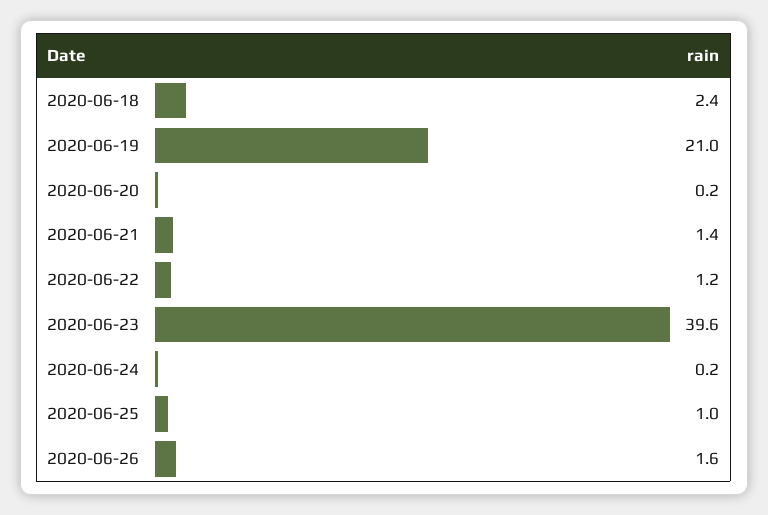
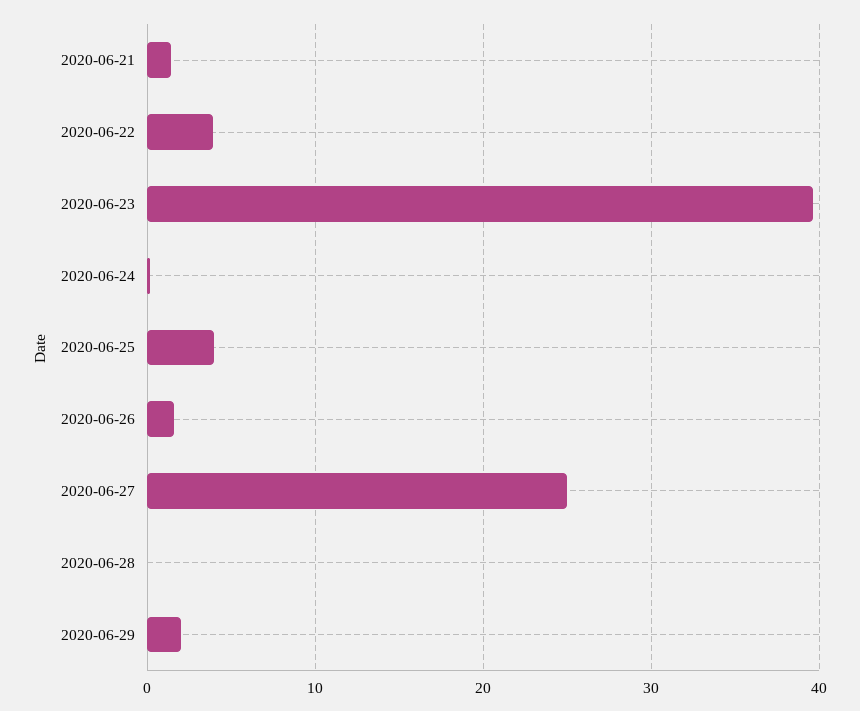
2020-06-18: 2.4 -> none
2020-06-19: 21 -> none
2020-06-20: 0.2 -> none
2020-06-22: 1.2 -> 4
2020-06-25: 1 -> 4
2020-06-27: none -> 25
2020-06-28: none -> 0
2020-06-29: none -> 2

